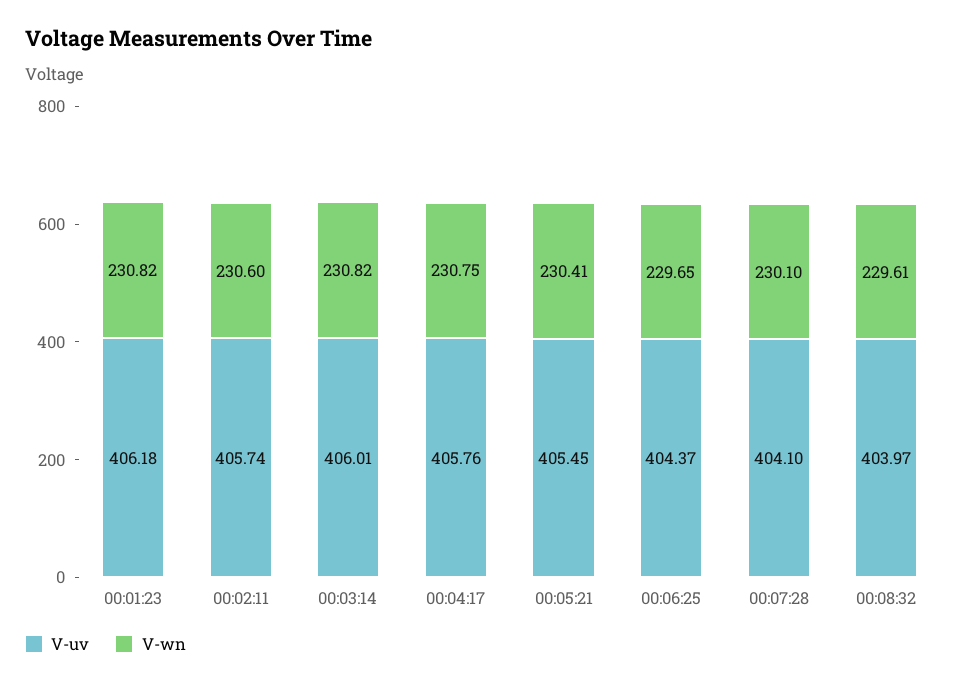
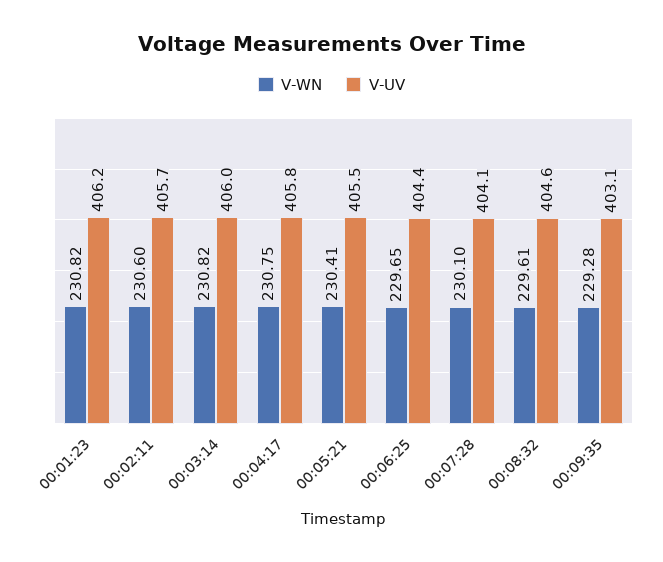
V-uv, 00:08:32: 403.97 -> 404.6
V-wn, 00:09:35: none -> 229.28
V-uv, 00:09:35: none -> 403.1

